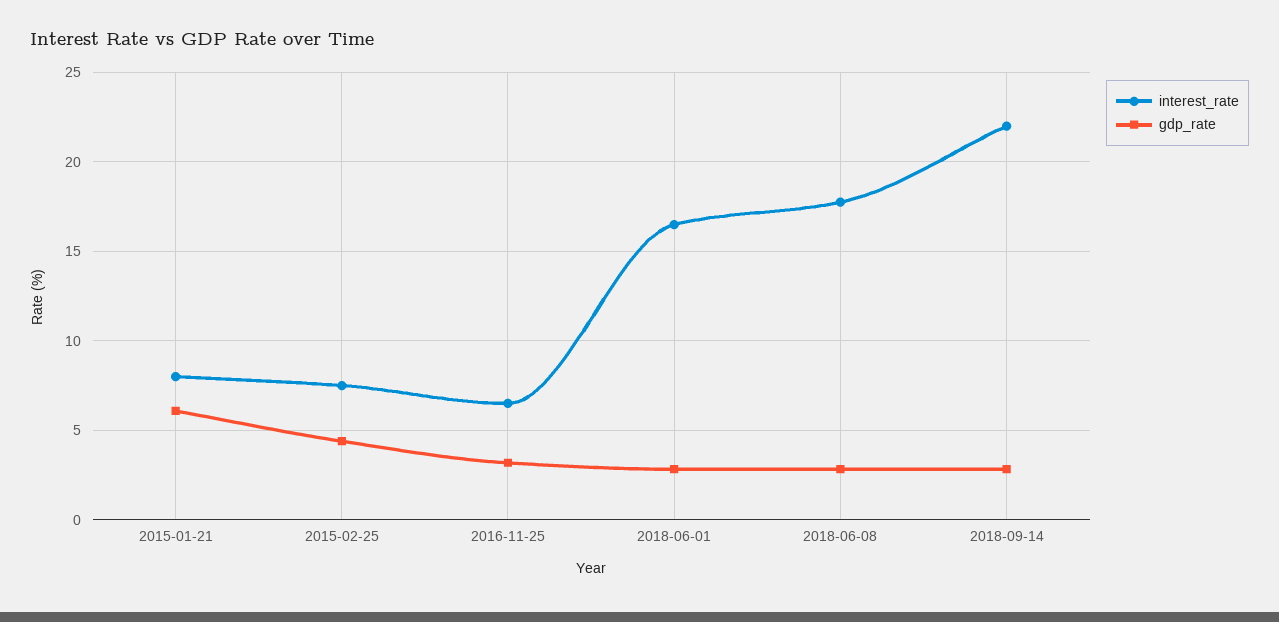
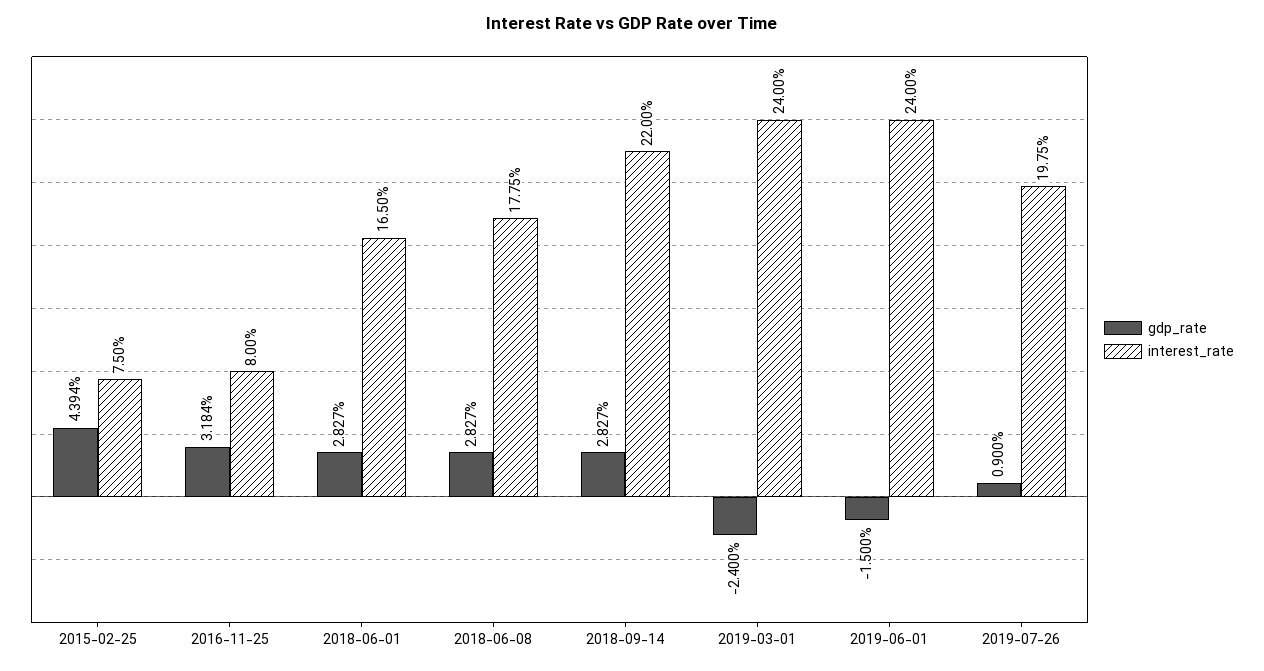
interest_rate, 2015-01-21: 8 -> none
gdp_rate, 2015-01-21: 6 -> none
interest_rate, 2016-11-25: 6.5 -> 8
gdp_rate, 2019-03-01: none -> -2.4
interest_rate, 2019-03-01: none -> 24
gdp_rate, 2019-06-01: none -> -1.5
interest_rate, 2019-06-01: none -> 24
gdp_rate, 2019-07-26: none -> 0.9
interest_rate, 2019-07-26: none -> 19.75

